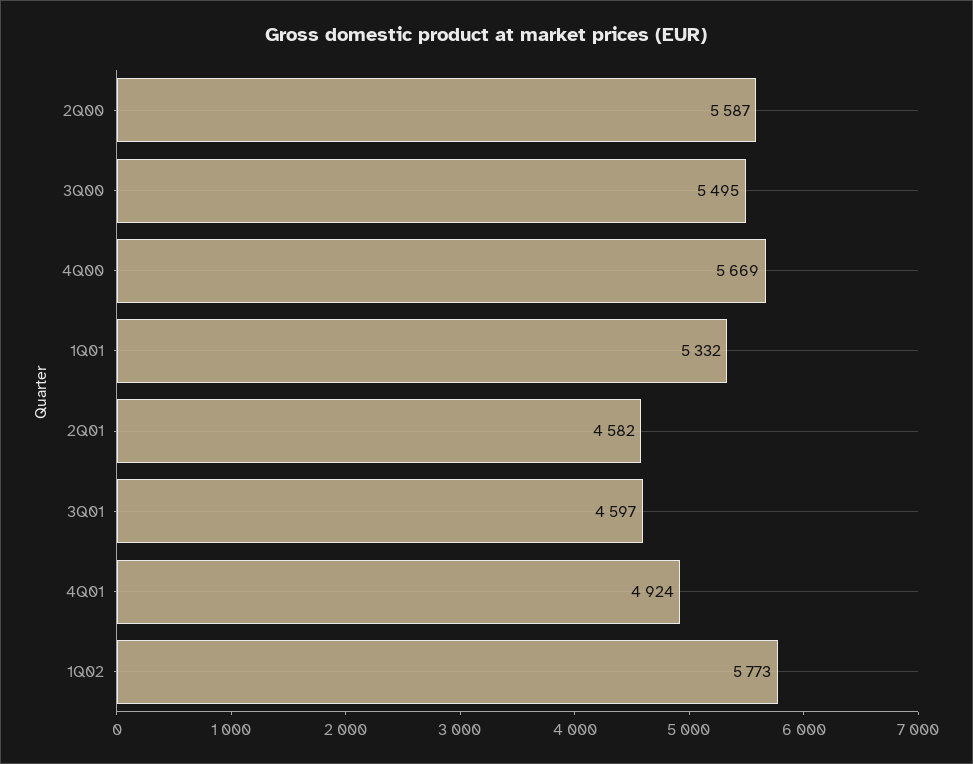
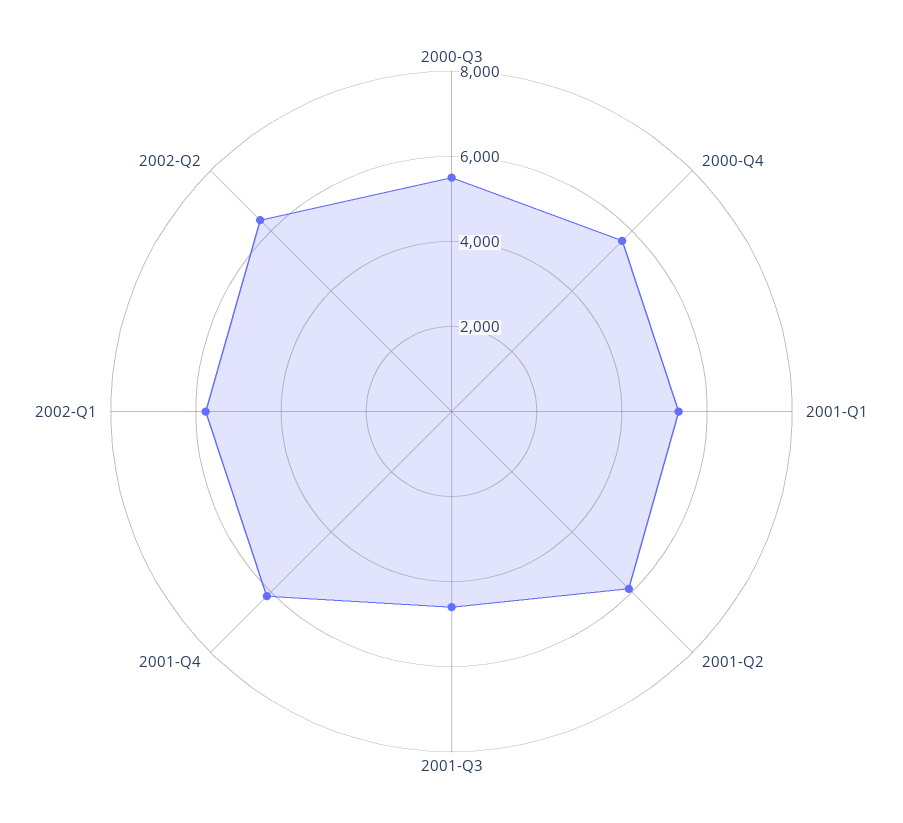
2Q00: 5587 -> none
2Q01: 4582 -> 6000
4Q01: 4924 -> 6000
2002-Q2: none -> 6500

